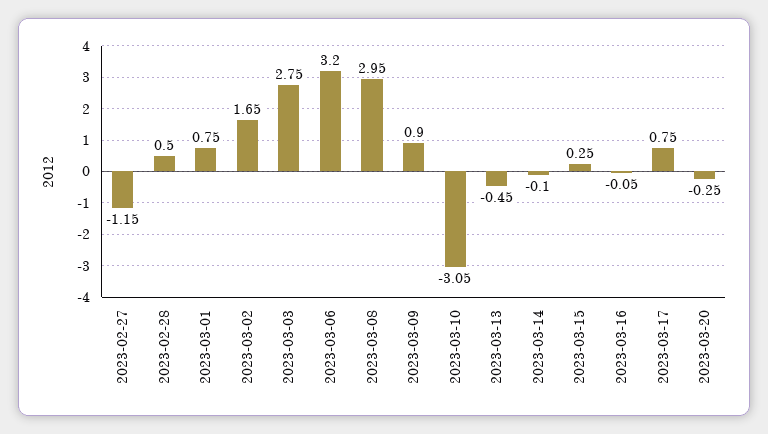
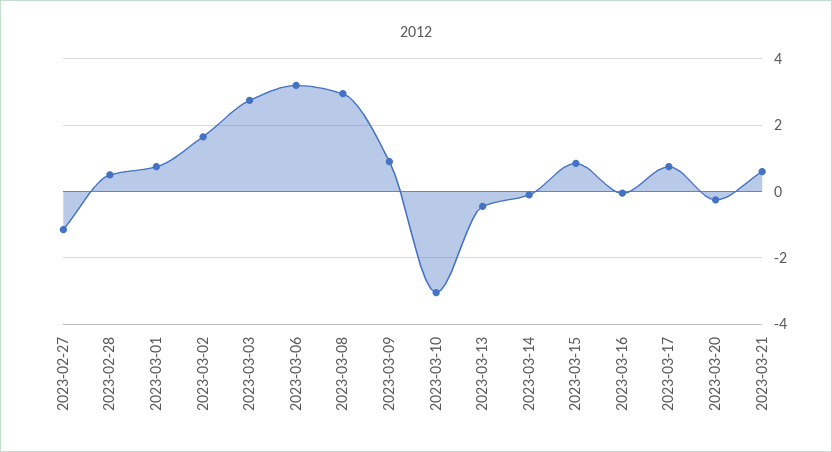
2023-03-15: 0.25 -> 0.8
2023-03-21: none -> 0.6

